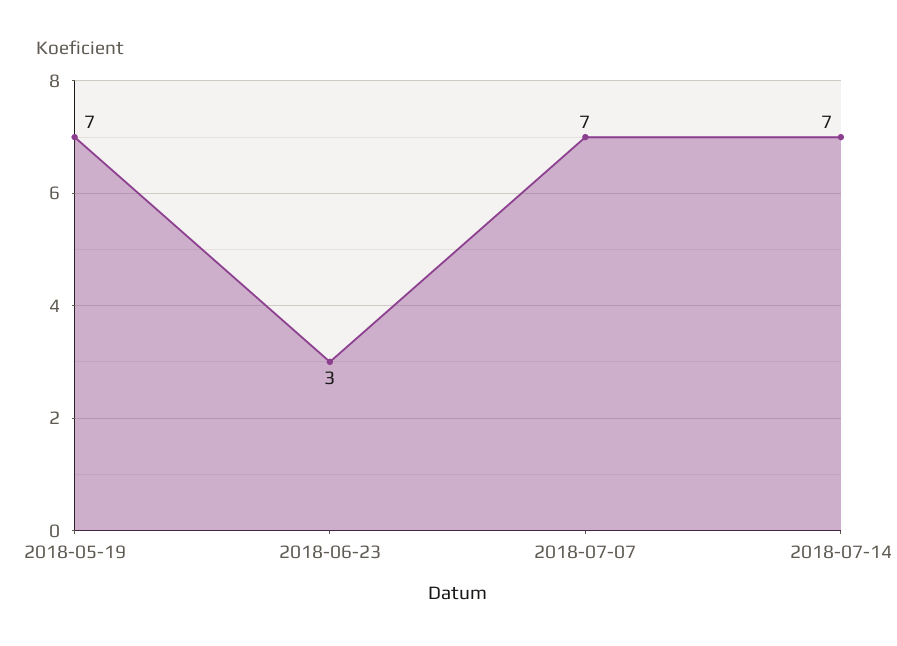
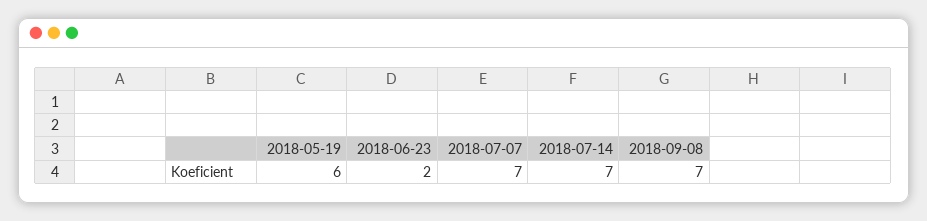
2018-05-19: 7 -> 6
2018-06-23: 3 -> 2
2018-09-08: none -> 7

